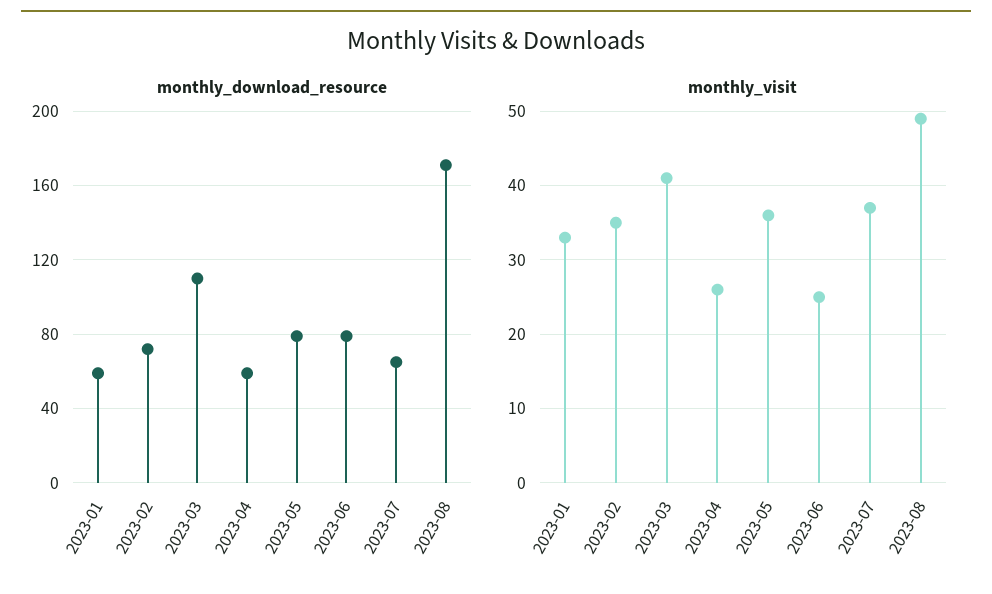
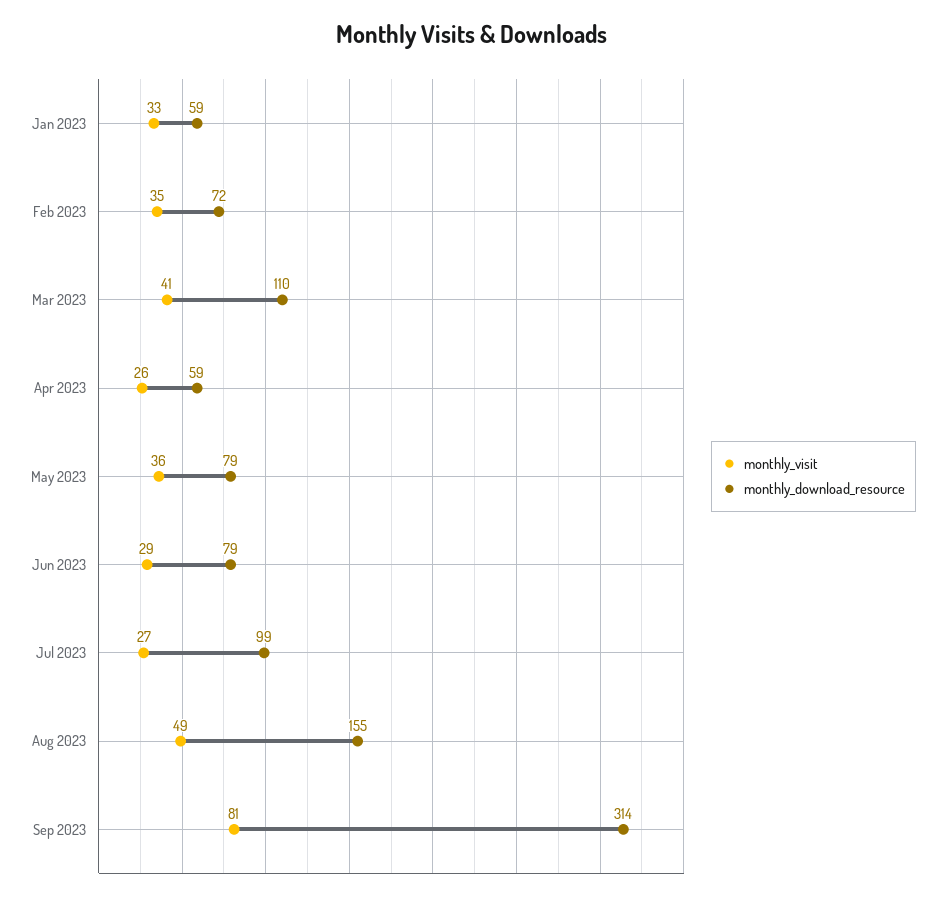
monthly_download_resource, 2023-07: 65 -> 99
monthly_download_resource, 2023-08: 170 -> 155
monthly_visit, 2023-06: 25 -> 29
monthly_visit, 2023-07: 37 -> 27
monthly_visit, Sep 2023: none -> 81
monthly_download_resource, Sep 2023: none -> 314

